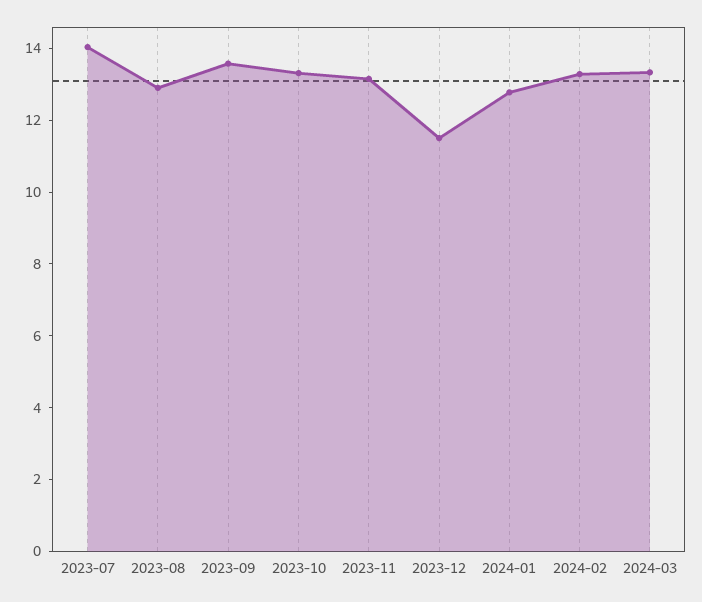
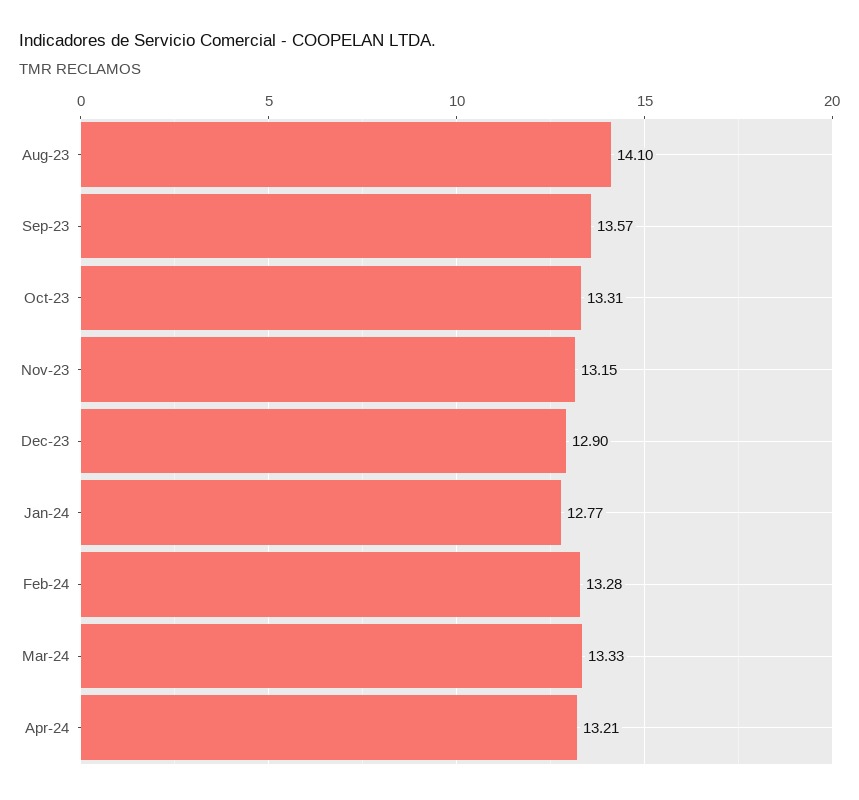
2023-07: 14 -> none
2023-08: 13 -> 14.1
2023-12: 11.5 -> 12.9
Apr-24: none -> 13.21

